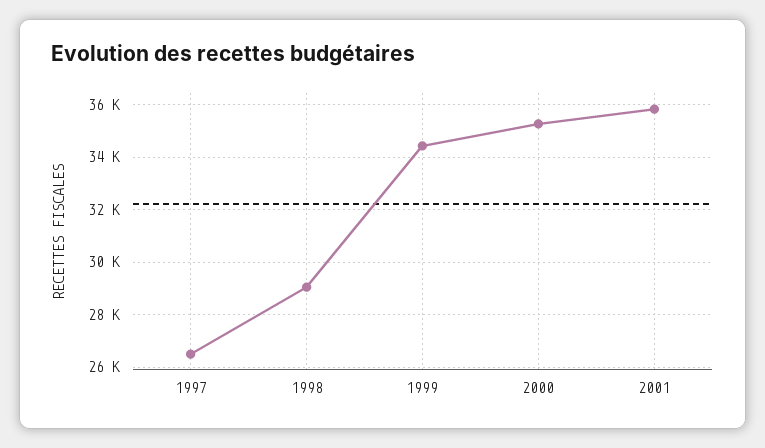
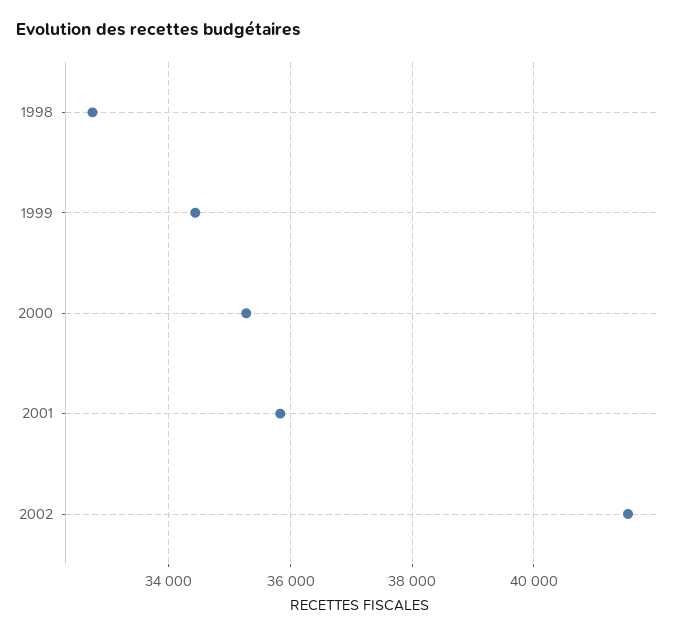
1997: 26500 -> none
1998: 29000 -> 32800
2002: none -> 41600

